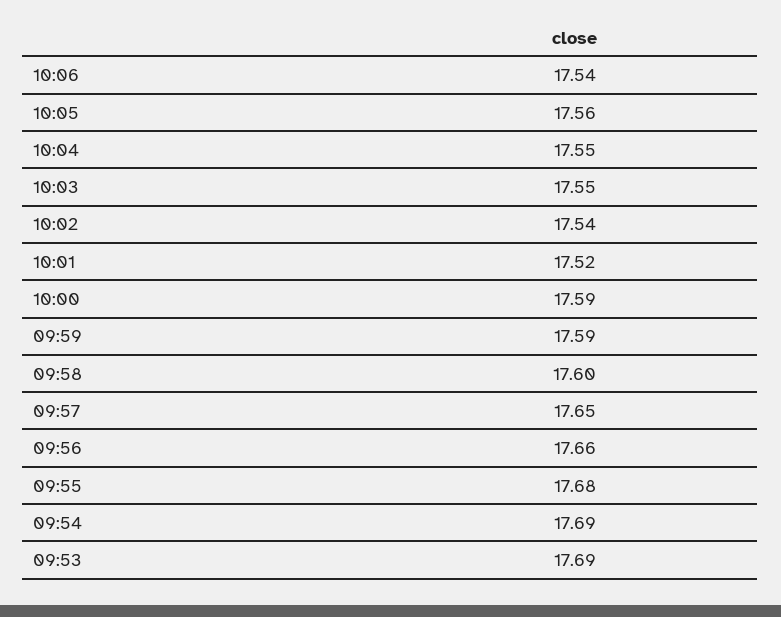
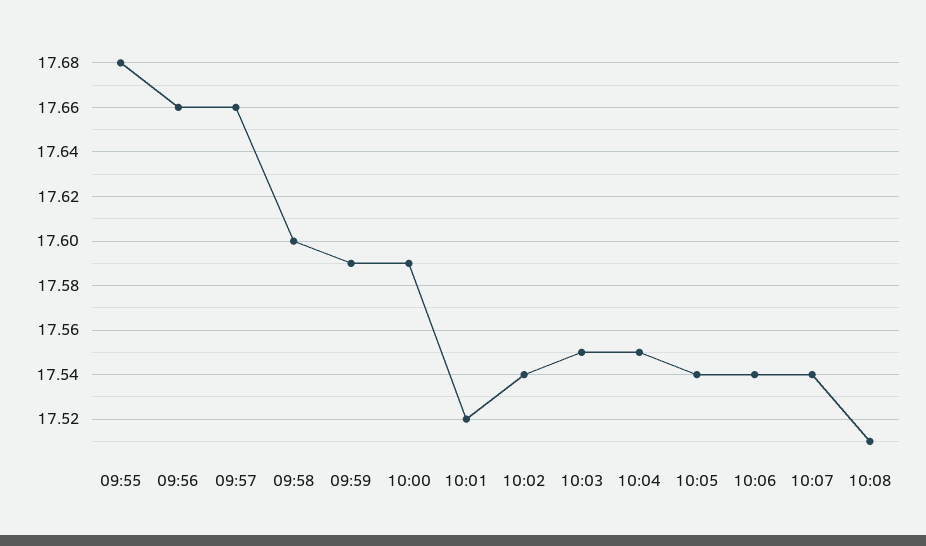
10:05: 17.56 -> 17.54
09:57: 17.65 -> 17.66
09:54: 17.69 -> none
09:53: 17.69 -> none
10:07: none -> 17.54
10:08: none -> 17.51

